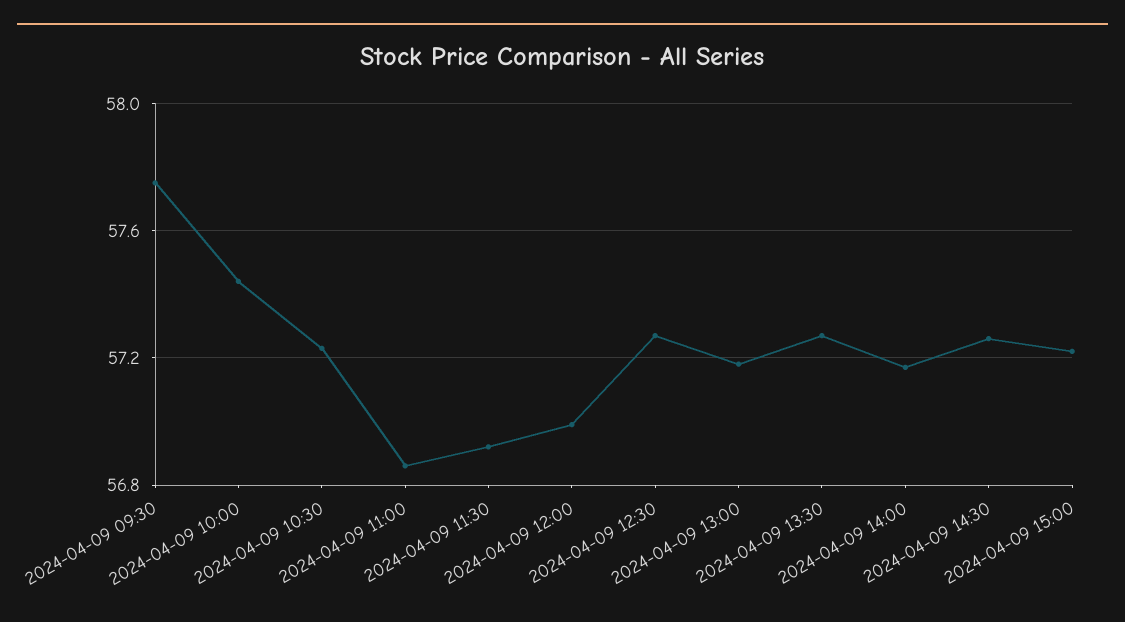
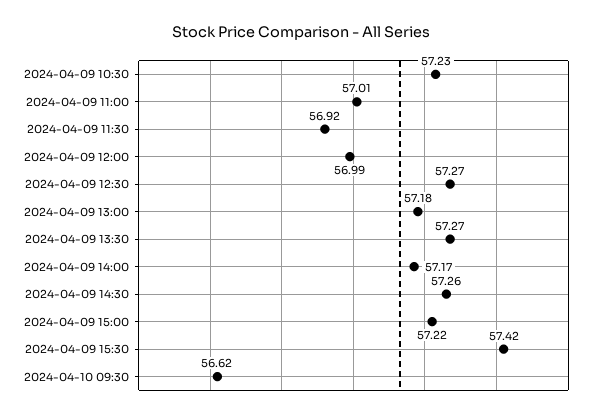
2024-04-09 09:30: 57.75 -> none
2024-04-09 10:00: 57.45 -> none
2024-04-09 11:00: 56.85 -> 57.01
2024-04-09 15:30: none -> 57.42
2024-04-10 09:30: none -> 56.62

